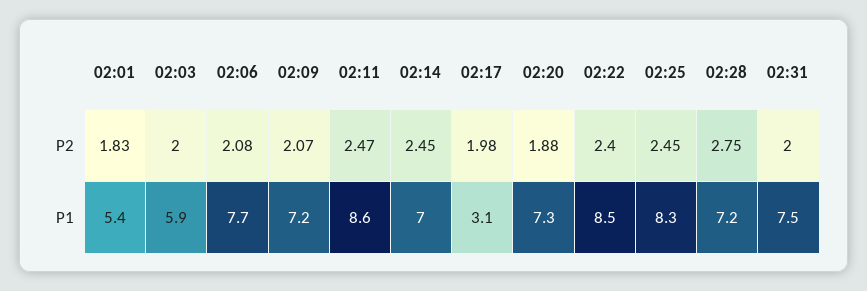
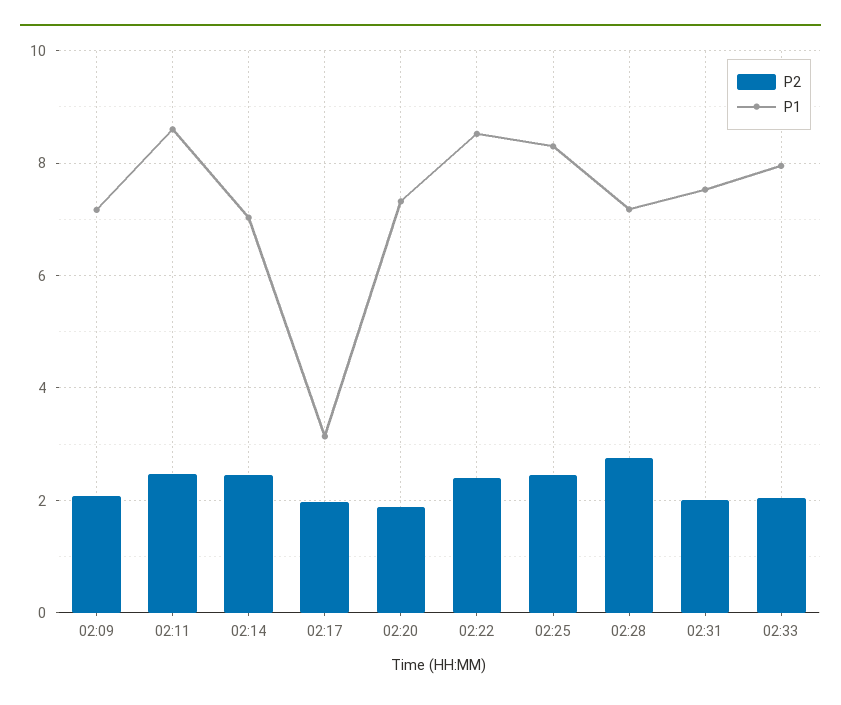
P2, 02:01: 1.83 -> none
P2, 02:03: 2 -> none
P2, 02:06: 2.08 -> none
P1, 02:01: 5.4 -> none
P1, 02:03: 5.9 -> none
P1, 02:06: 7.7 -> none
P2, 02:33: none -> 2
P1, 02:33: none -> 8

